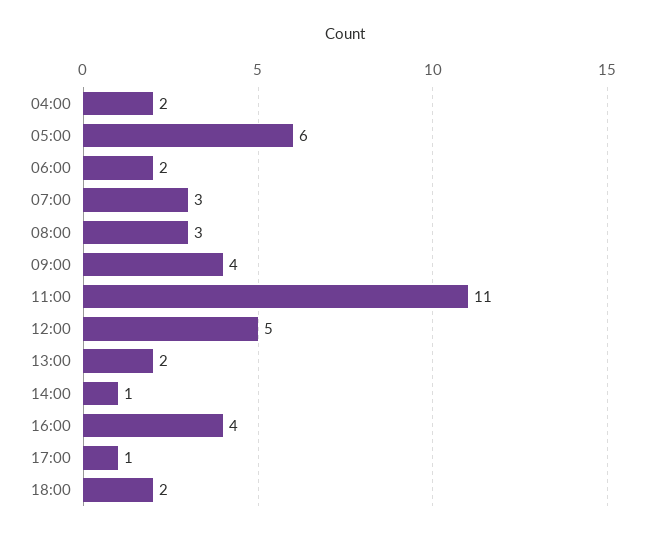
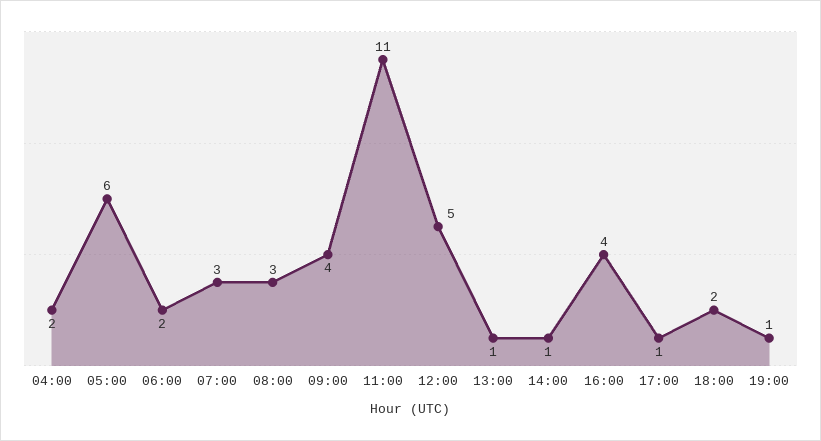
13:00: 2 -> 1
19:00: none -> 1

